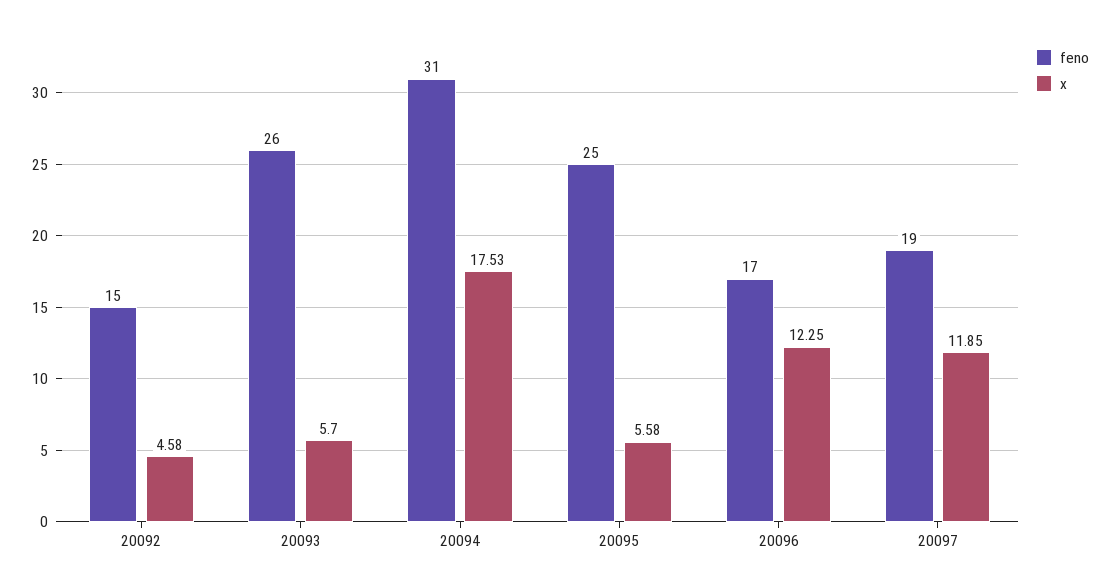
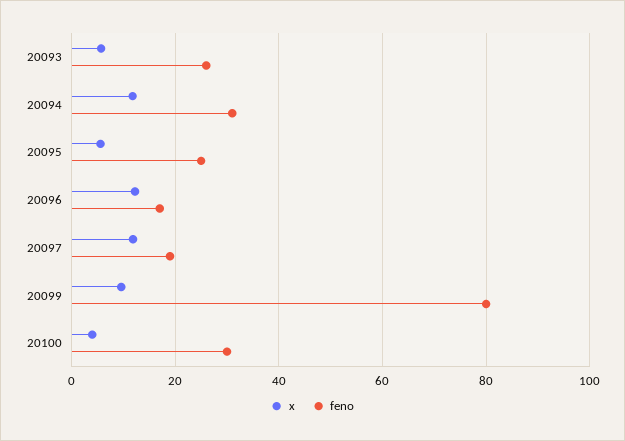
feno, 20092: 15 -> none
x, 20092: 4.58 -> none
x, 20094: 17.53 -> 12
x, 20099: none -> 10
feno, 20099: none -> 80
x, 20100: none -> 4
feno, 20100: none -> 30

